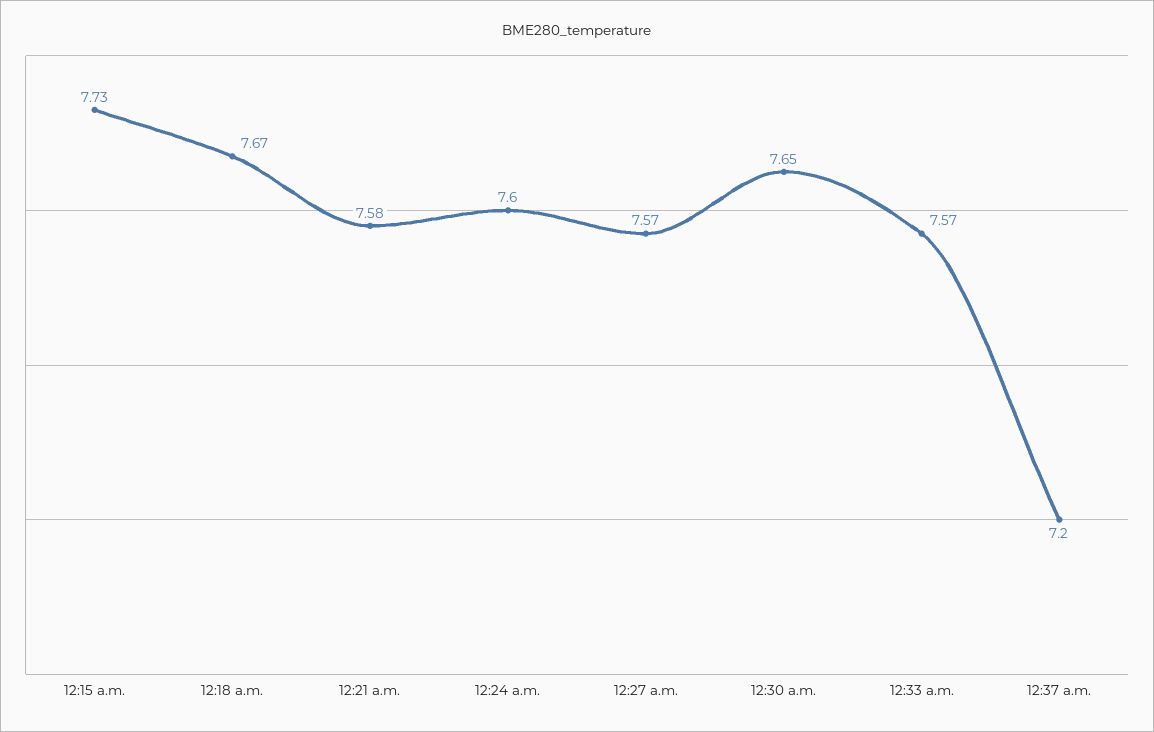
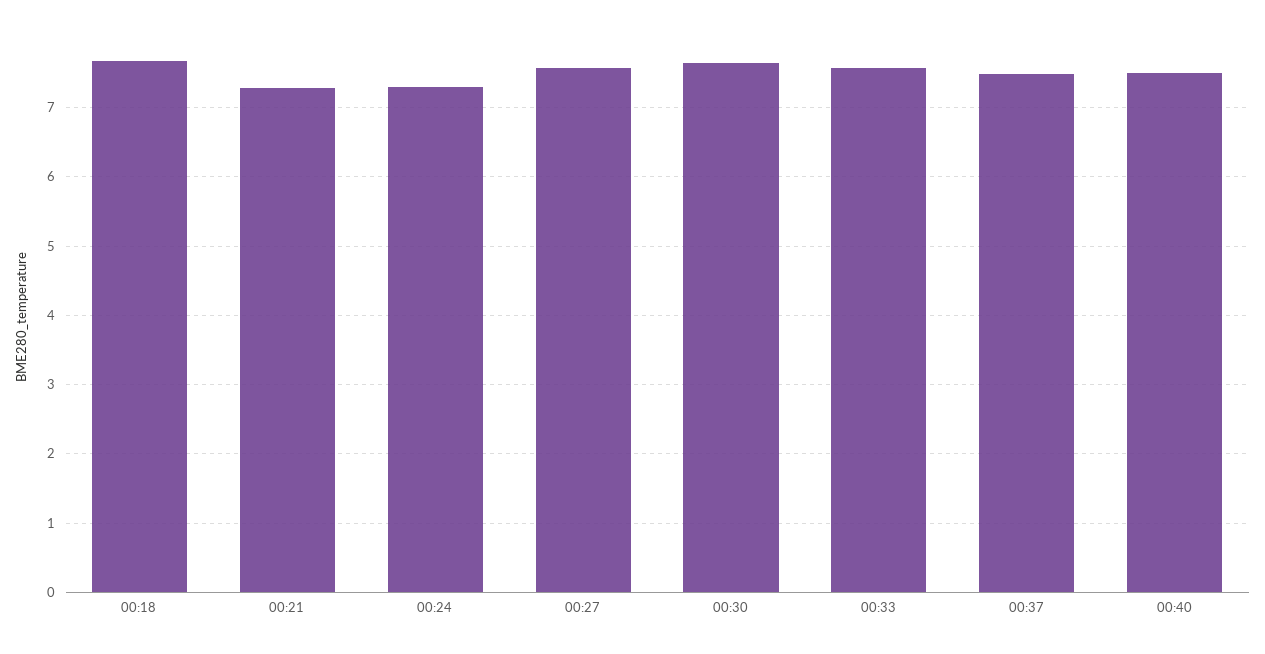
12:15 a.m.: 7.73 -> none
12:21 a.m.: 7.58 -> 7.3
12:24 a.m.: 7.6 -> 7.3
12:37 a.m.: 7.2 -> 7.5
00:40: none -> 7.5

